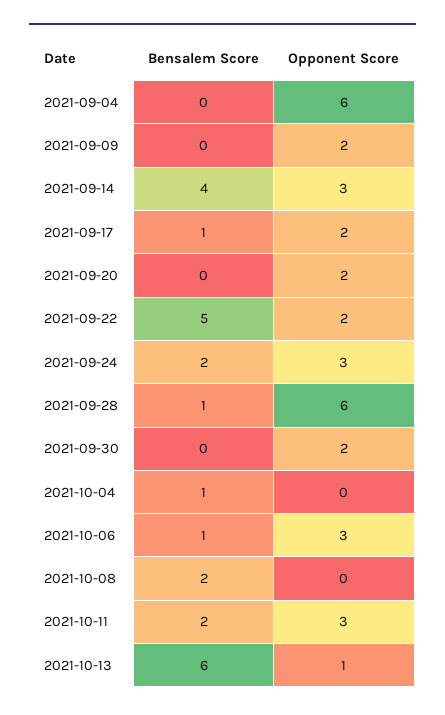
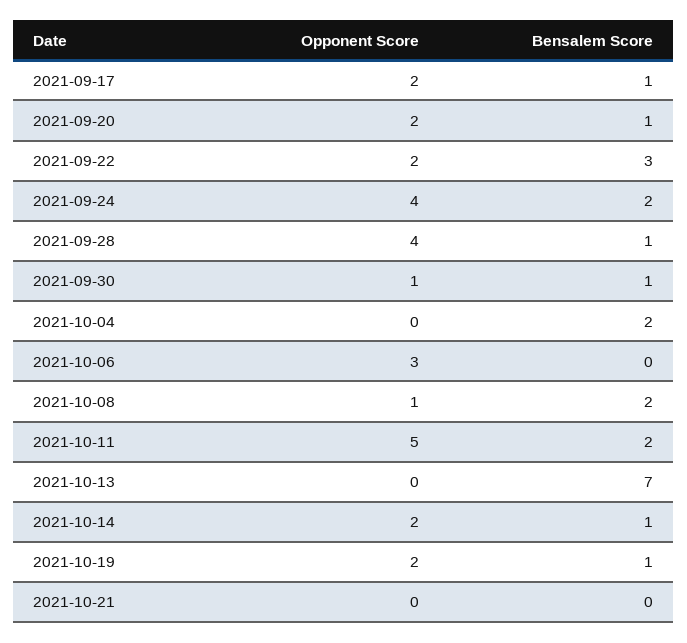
Bensalem Score, 2021-09-04: 0 -> none
Opponent Score, 2021-09-04: 6 -> none
Bensalem Score, 2021-09-09: 0 -> none
Opponent Score, 2021-09-09: 2 -> none
Bensalem Score, 2021-09-14: 4 -> none
Opponent Score, 2021-09-14: 3 -> none
Bensalem Score, 2021-09-20: 0 -> 1
Bensalem Score, 2021-09-22: 5 -> 3
Opponent Score, 2021-09-24: 3 -> 4
Opponent Score, 2021-09-28: 6 -> 4
Bensalem Score, 2021-09-30: 0 -> 1
Opponent Score, 2021-09-30: 2 -> 1
Bensalem Score, 2021-10-04: 1 -> 2
Bensalem Score, 2021-10-06: 1 -> 0
Opponent Score, 2021-10-08: 0 -> 1
Opponent Score, 2021-10-11: 3 -> 5
Bensalem Score, 2021-10-13: 6 -> 7
Opponent Score, 2021-10-13: 1 -> 0
Opponent Score, 2021-10-14: none -> 2
Bensalem Score, 2021-10-14: none -> 1
Opponent Score, 2021-10-19: none -> 2
Bensalem Score, 2021-10-19: none -> 1
Opponent Score, 2021-10-21: none -> 0
Bensalem Score, 2021-10-21: none -> 0

